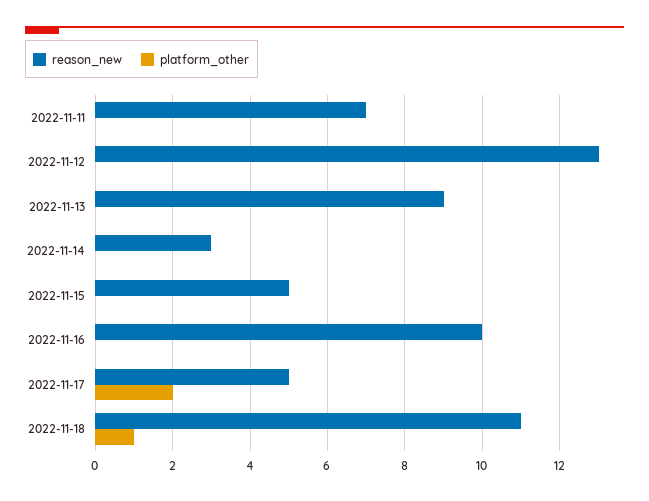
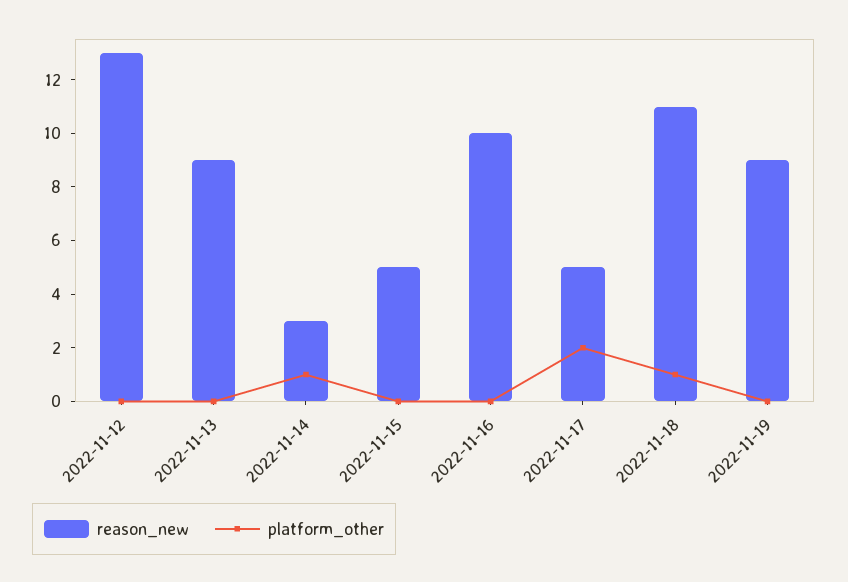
reason_new, 2022-11-11: 7 -> none
platform_other, 2022-11-11: 0 -> none
platform_other, 2022-11-14: 0 -> 1
reason_new, 2022-11-19: none -> 9
platform_other, 2022-11-19: none -> 0

